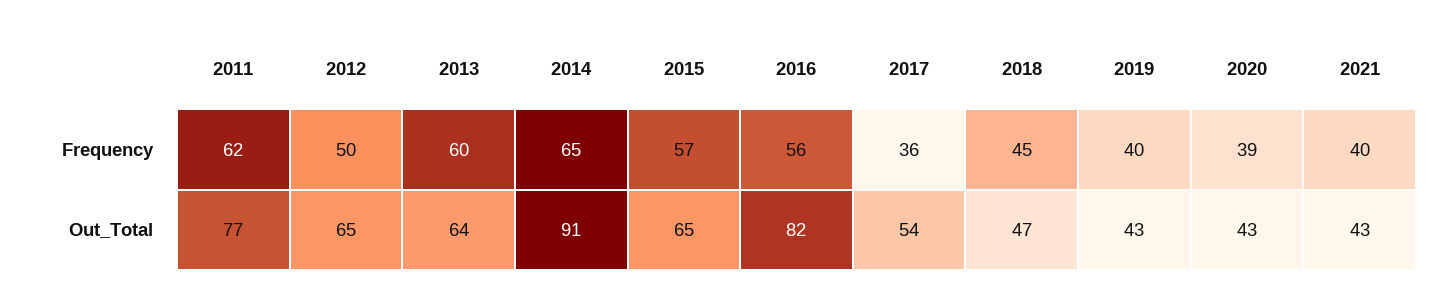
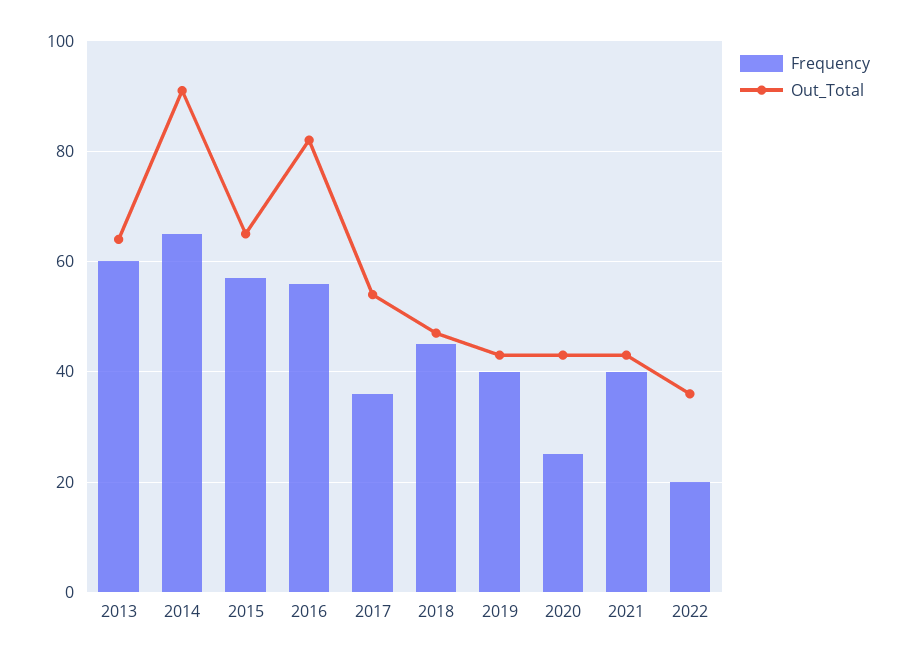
Frequency, 2011: 62 -> none
Frequency, 2012: 50 -> none
Frequency, 2020: 39 -> 25
Out_Total, 2011: 77 -> none
Out_Total, 2012: 65 -> none
Frequency, 2022: none -> 20
Out_Total, 2022: none -> 35

